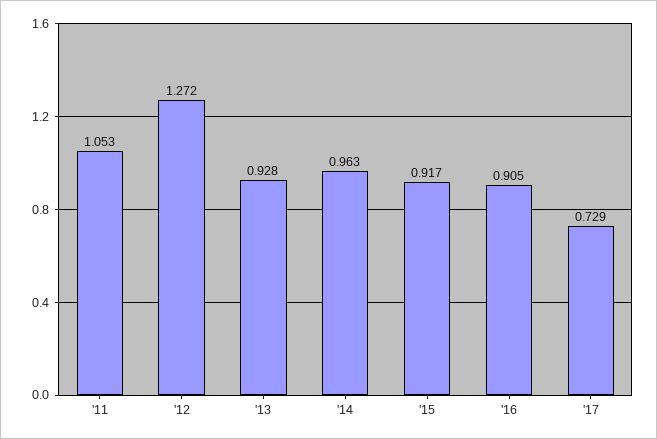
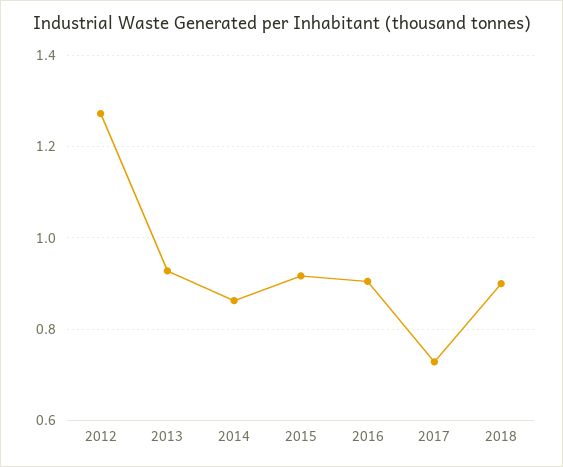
'11: 1.053 -> none
'14: 0.963 -> 0.86
2018: none -> 0.9

